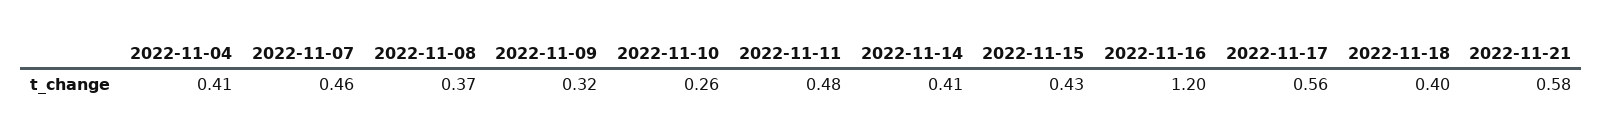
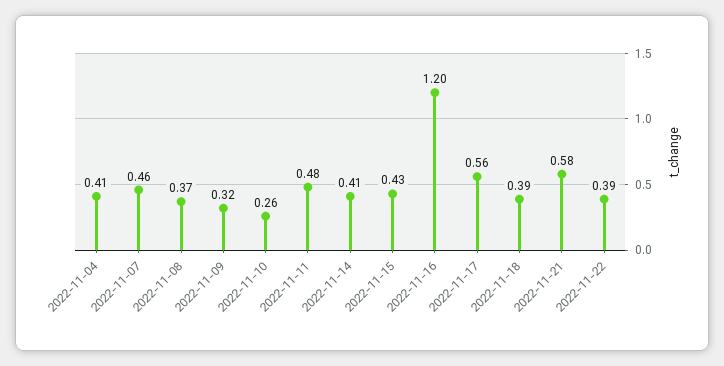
2022-11-18: 0.4 -> 0.39
2022-11-22: none -> 0.39

